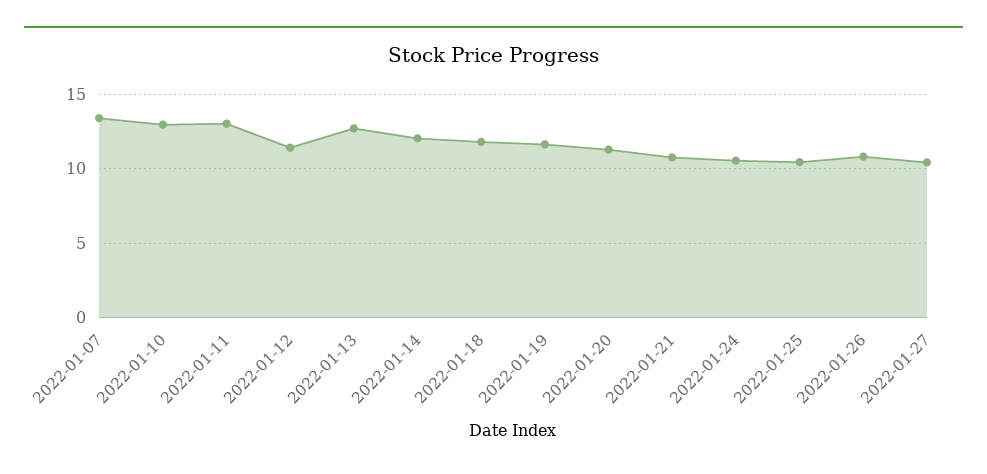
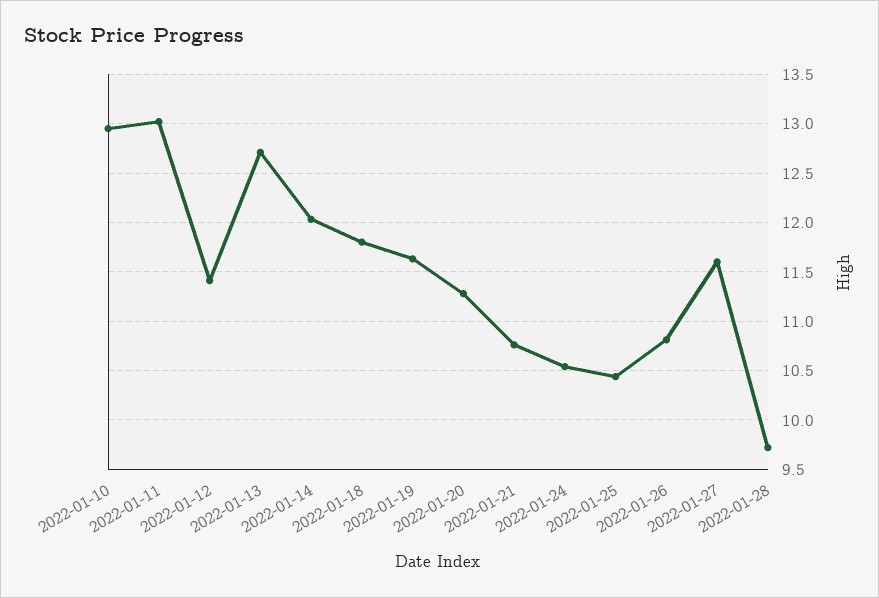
2022-01-07: 13.5 -> none
2022-01-27: 10.5 -> 11.6
2022-01-28: none -> 9.7

